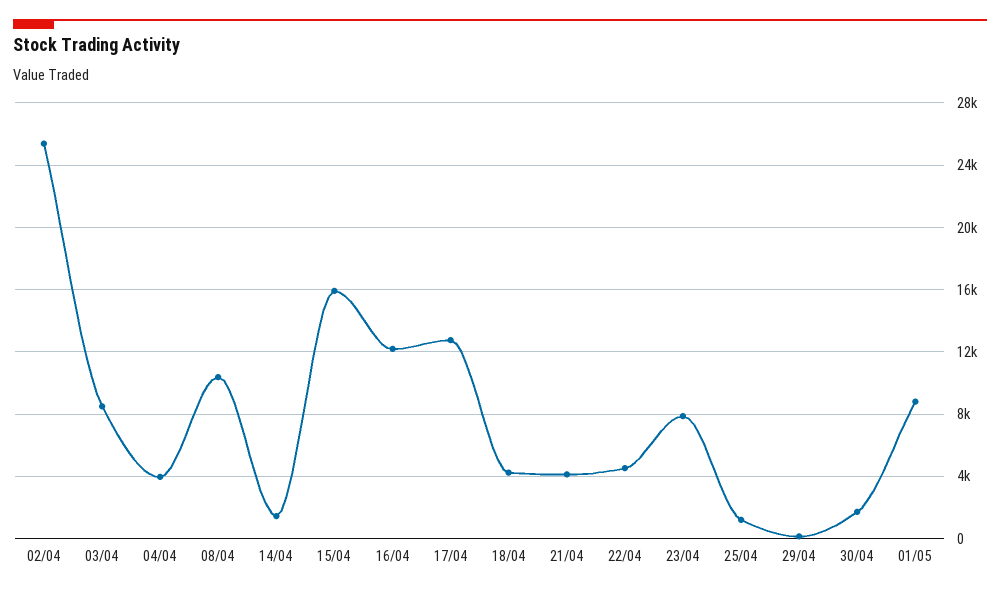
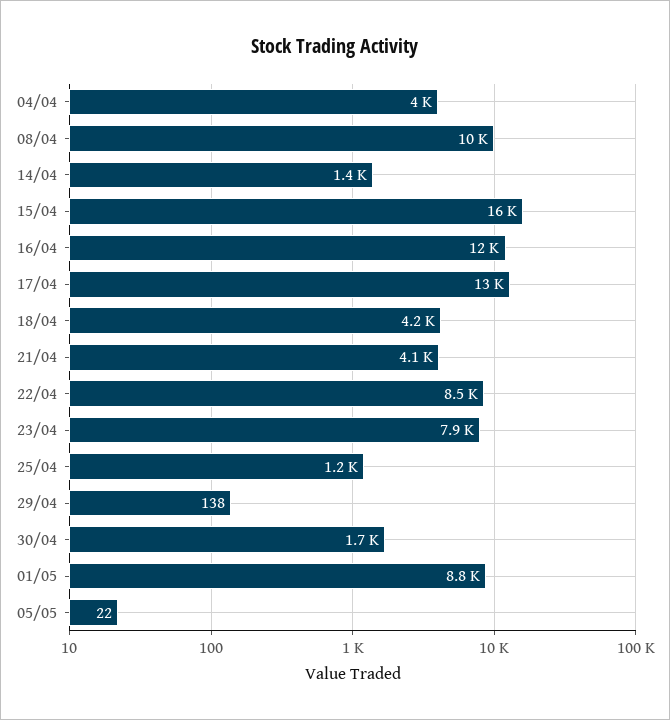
02/04: 25500 -> none
03/04: 8500 -> none
22/04: 4500 -> 8500
05/05: none -> 22

